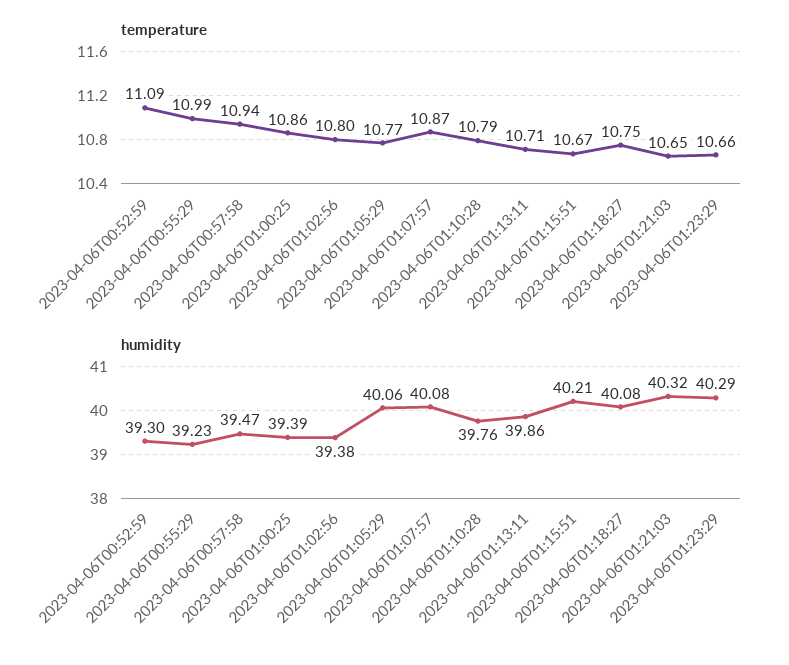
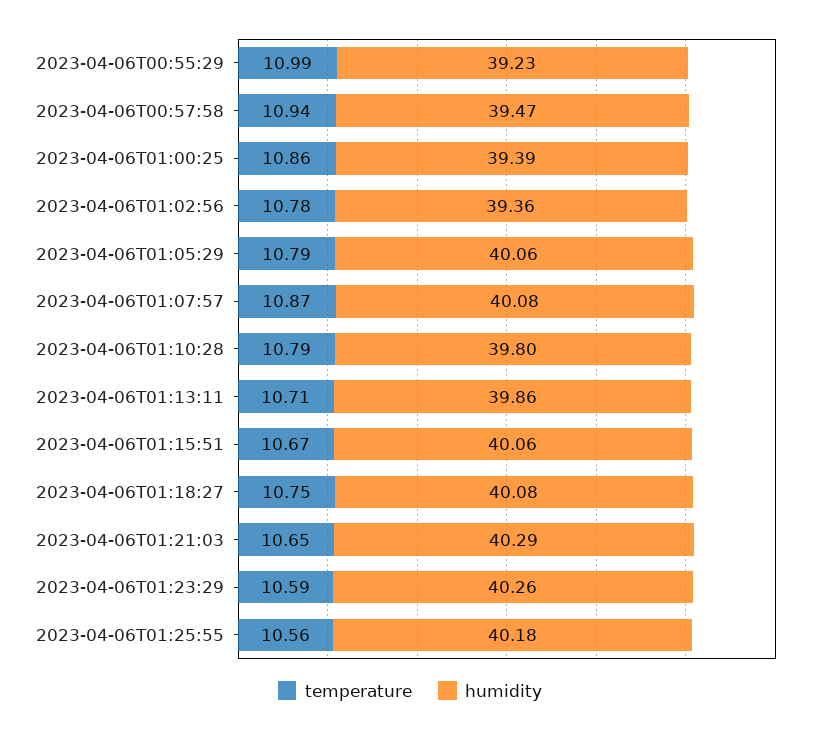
temperature, 2023-04-06T00:52:59: 11.09 -> none
temperature, 2023-04-06T01:02:56: 10.8 -> 10.78
temperature, 2023-04-06T01:05:29: 10.77 -> 10.79
temperature, 2023-04-06T01:23:29: 10.66 -> 10.59
humidity, 2023-04-06T00:52:59: 39.3 -> none
humidity, 2023-04-06T01:02:56: 39.38 -> 39.36
humidity, 2023-04-06T01:10:28: 39.76 -> 39.8
humidity, 2023-04-06T01:15:51: 40.21 -> 40.06
humidity, 2023-04-06T01:21:03: 40.32 -> 40.29
humidity, 2023-04-06T01:23:29: 40.29 -> 40.26
temperature, 2023-04-06T01:25:55: none -> 10.56
humidity, 2023-04-06T01:25:55: none -> 40.18

